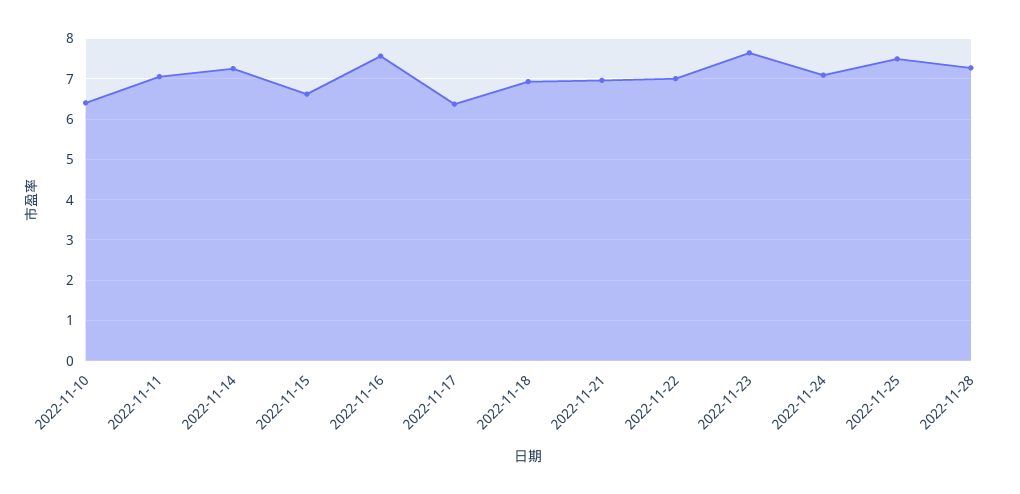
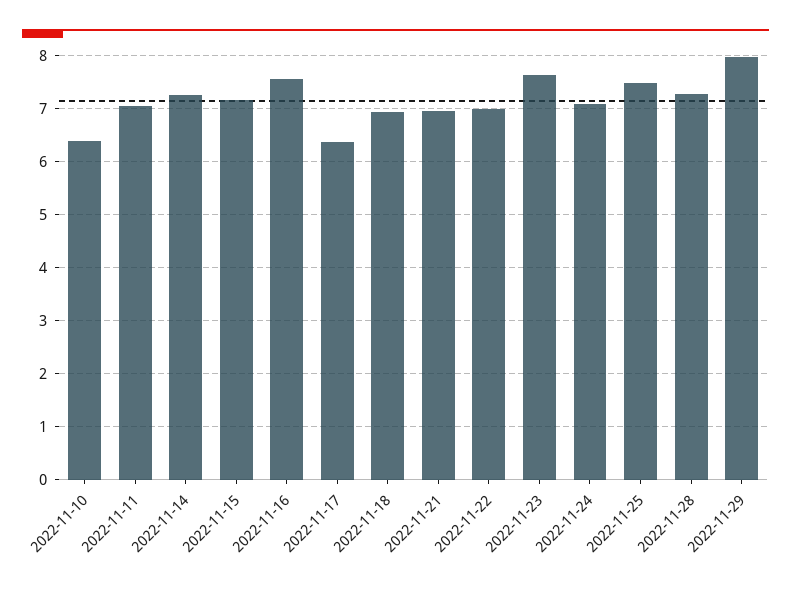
2022-11-15: 6.6 -> 7.2
2022-11-29: none -> 8

